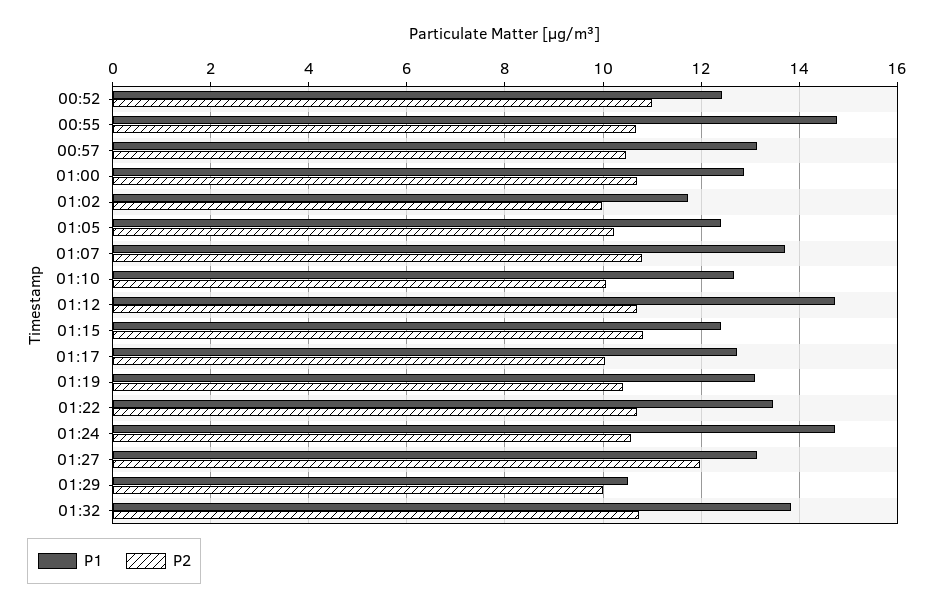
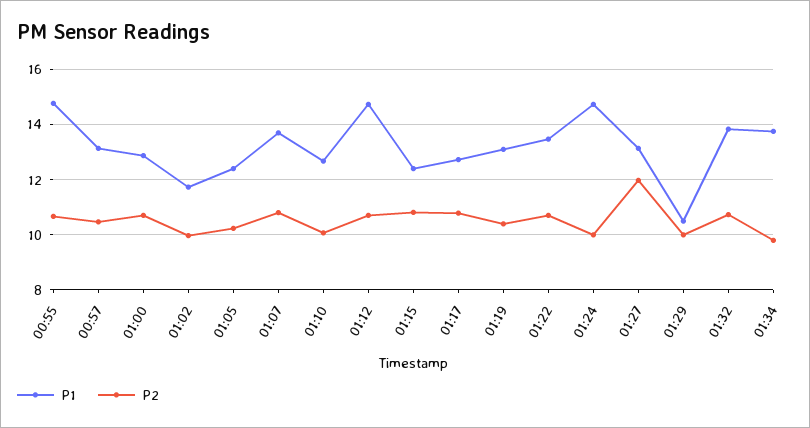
P1, 00:52: 12.4 -> none
P2, 00:52: 11 -> none
P2, 01:17: 10 -> 10.75
P2, 01:24: 10.6 -> 10
P1, 01:34: none -> 13.75
P2, 01:34: none -> 9.75

